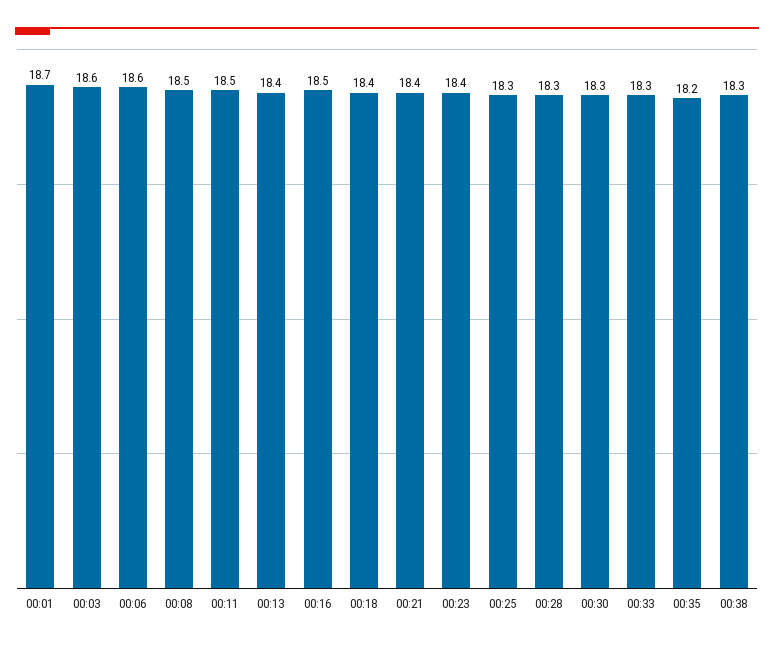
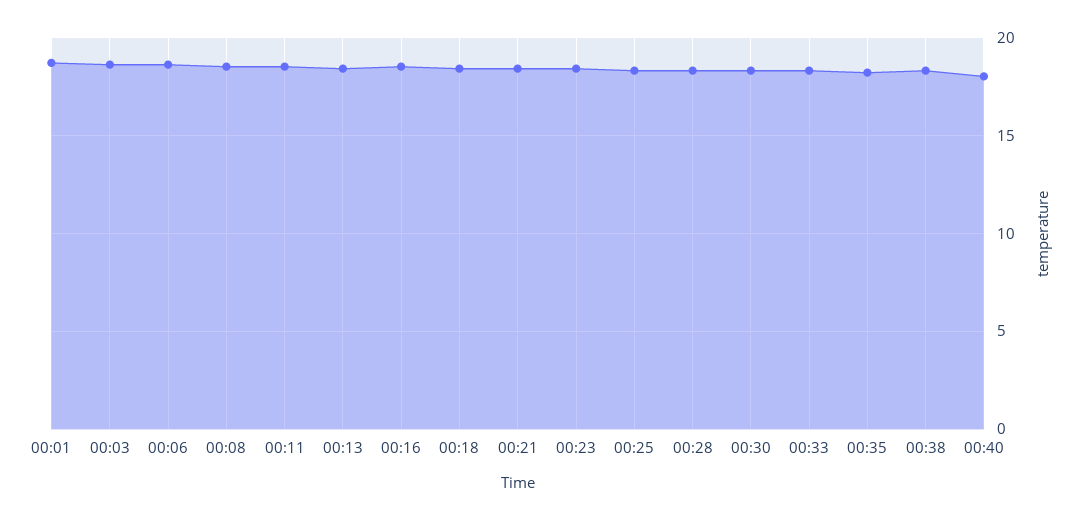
00:40: none -> 18

